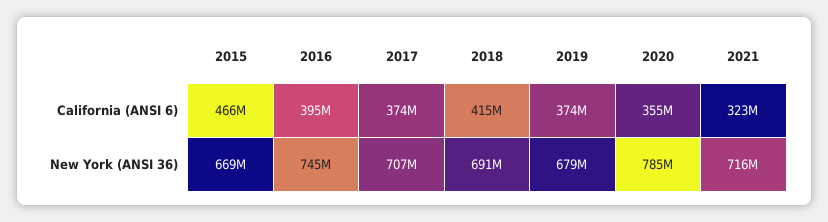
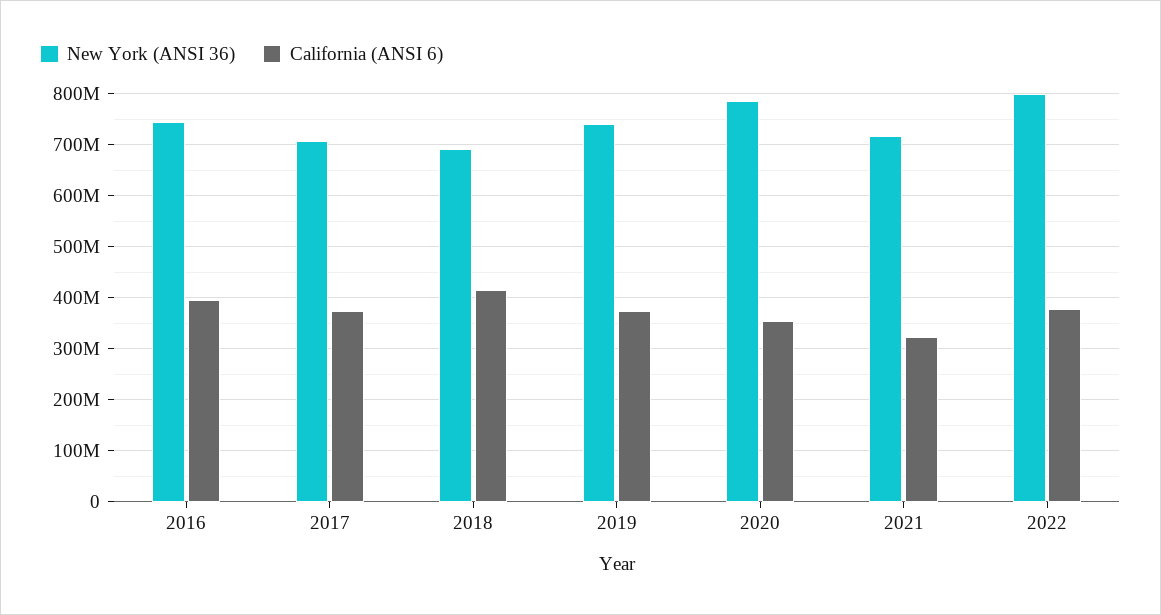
California (ANSI 6), 2015: 466000000 -> none
New York (ANSI 36), 2015: 669000000 -> none
New York (ANSI 36), 2019: 679000000 -> 740000000
New York (ANSI 36), 2022: none -> 800000000
California (ANSI 6), 2022: none -> 380000000

